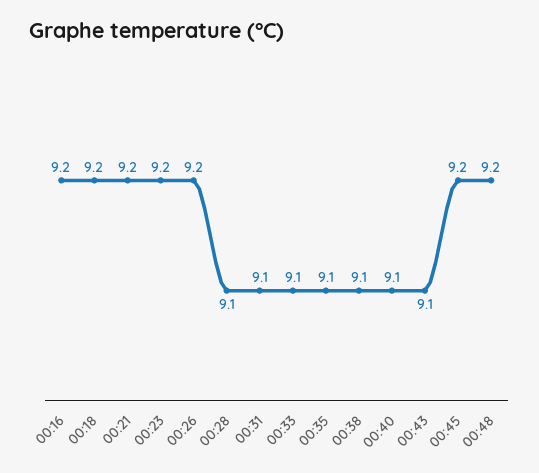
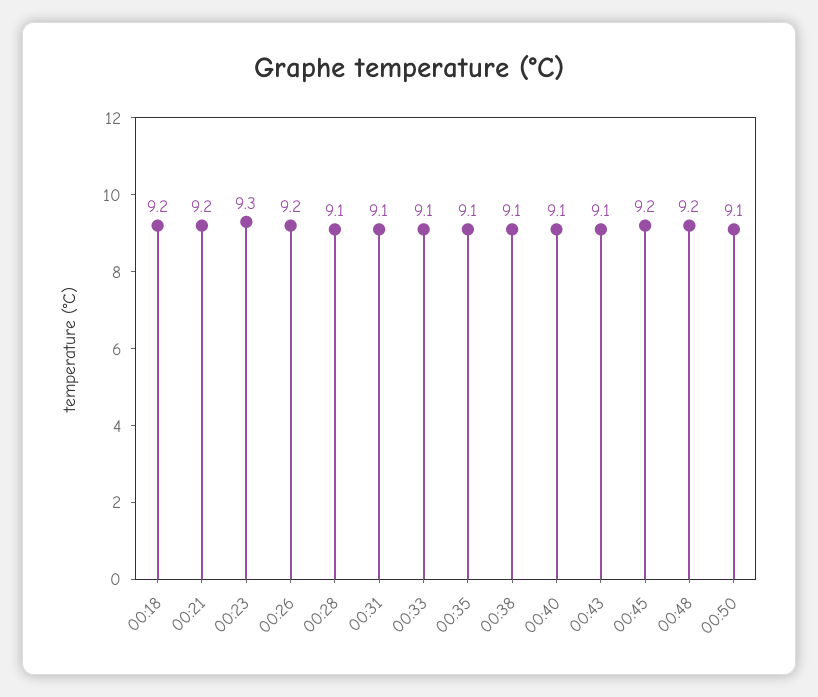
00:16: 9.2 -> none
00:23: 9.2 -> 9.3
00:50: none -> 9.1

